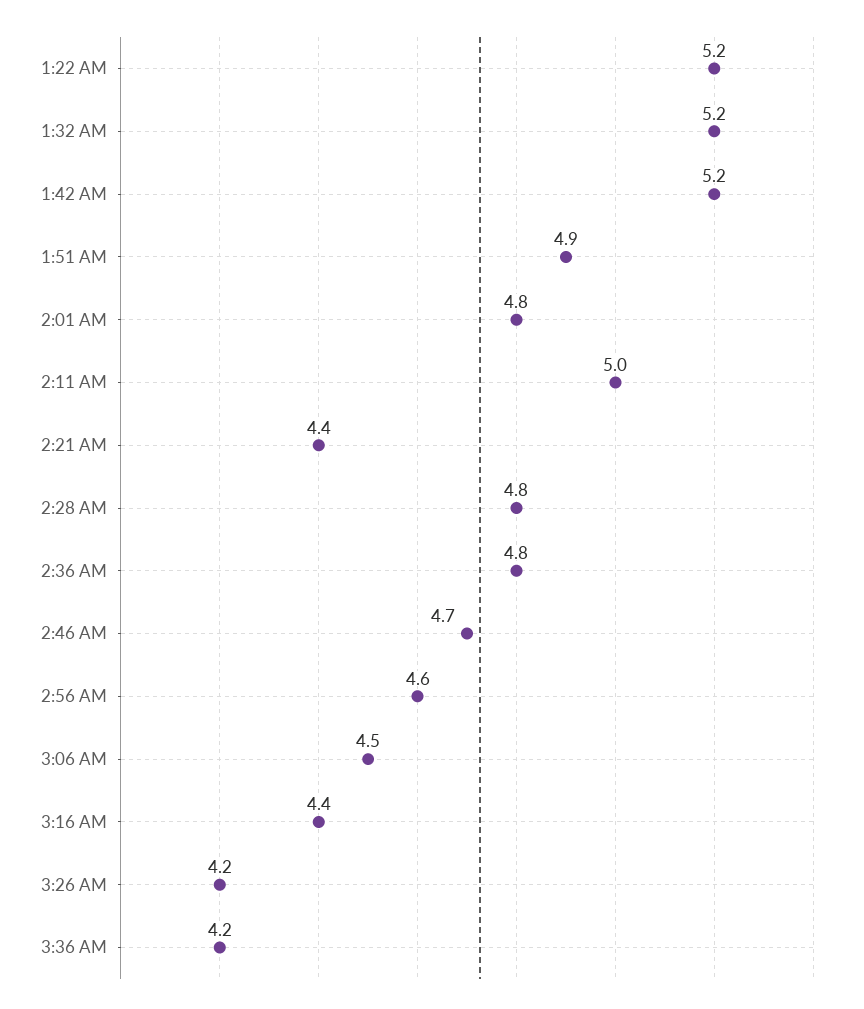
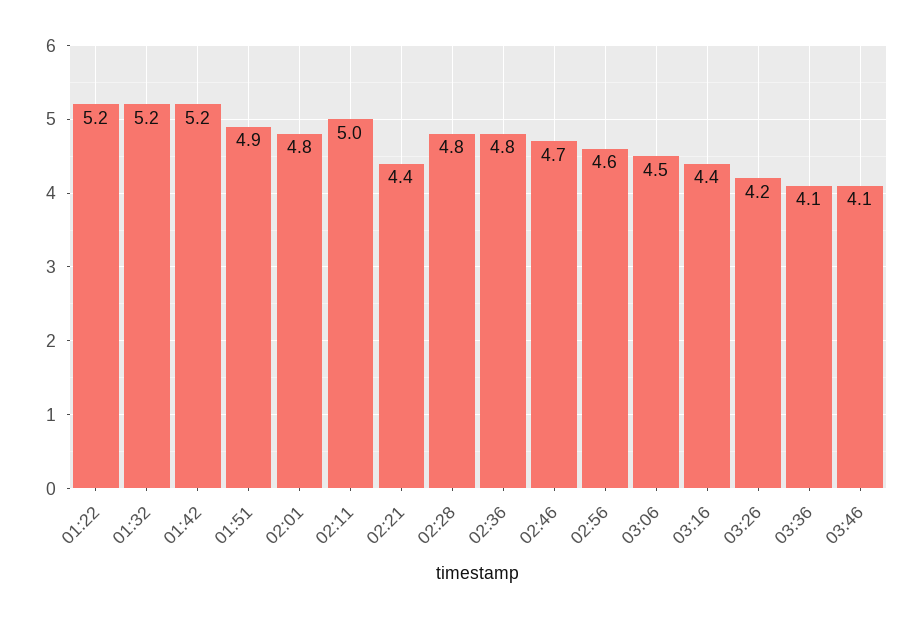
3:36 AM: 4.2 -> 4.1
03:46: none -> 4.1

